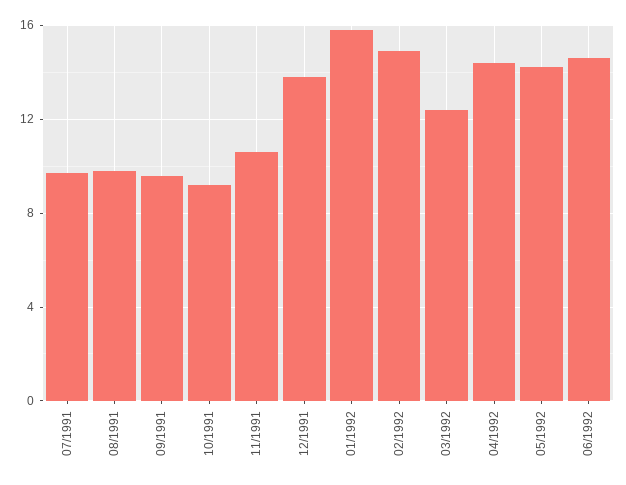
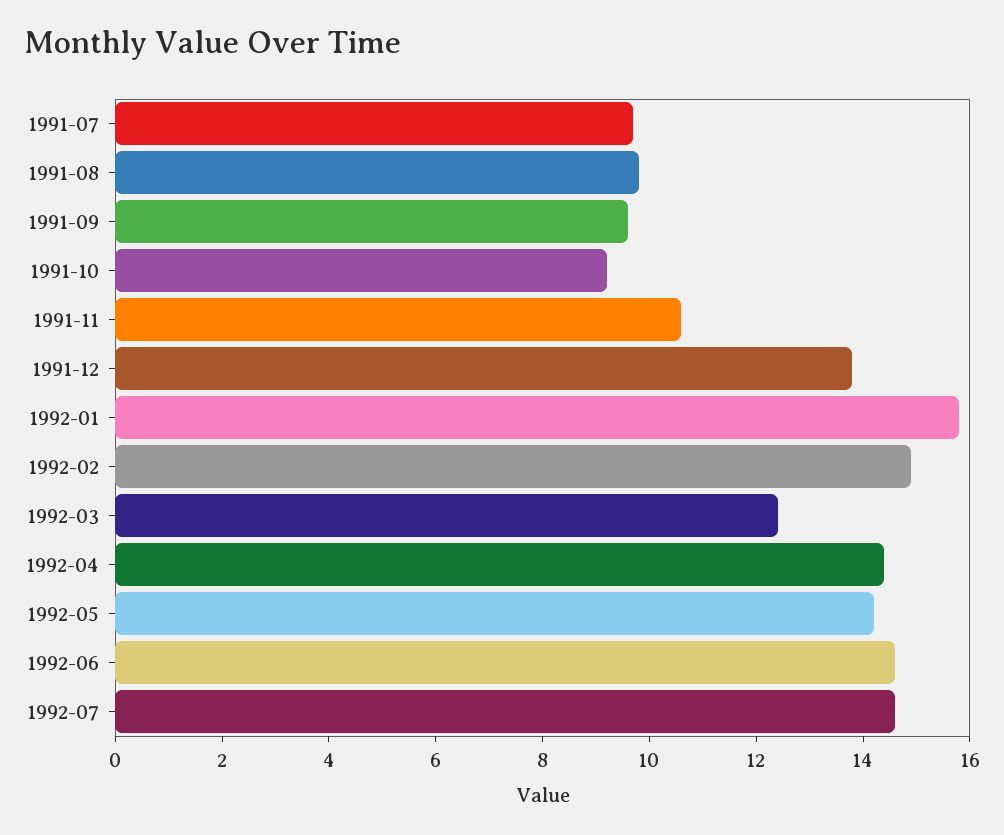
1992-07: none -> 14.5

